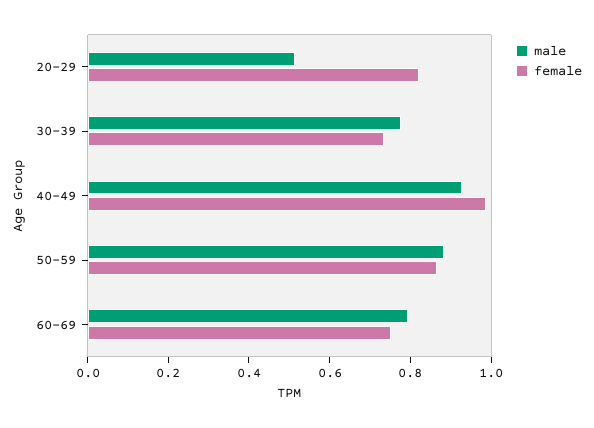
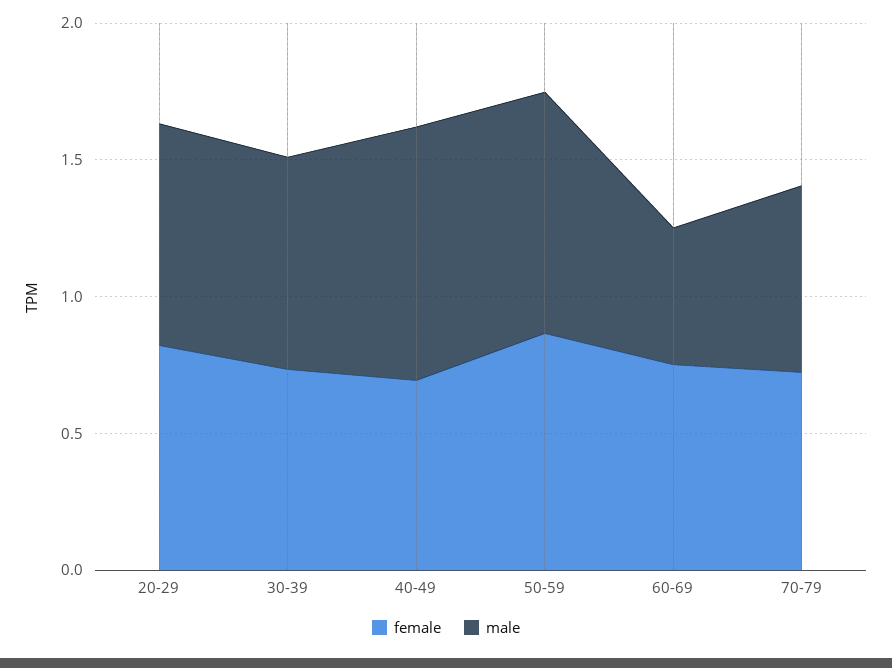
male, 20-29: 0.5 -> 0.8
female, 40-49: 1 -> 0.7
male, 60-69: 0.8 -> 0.5
female, 70-79: none -> 0.7
male, 70-79: none -> 0.7

